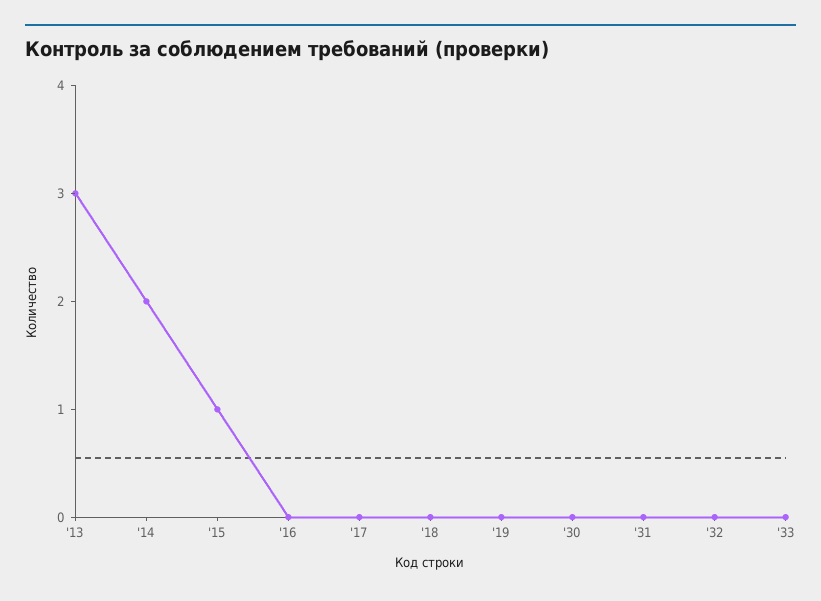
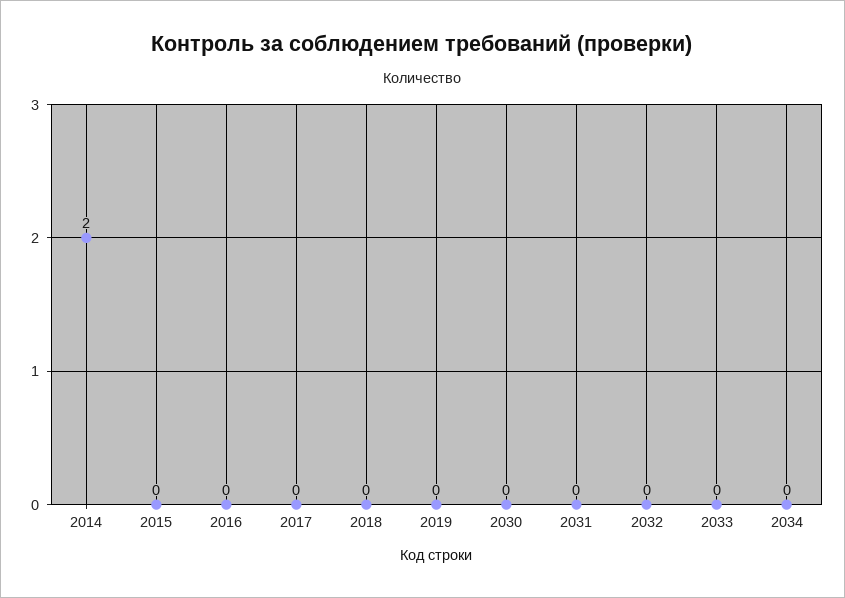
'13: 3 -> none
'15: 1 -> 0
2034: none -> 0

